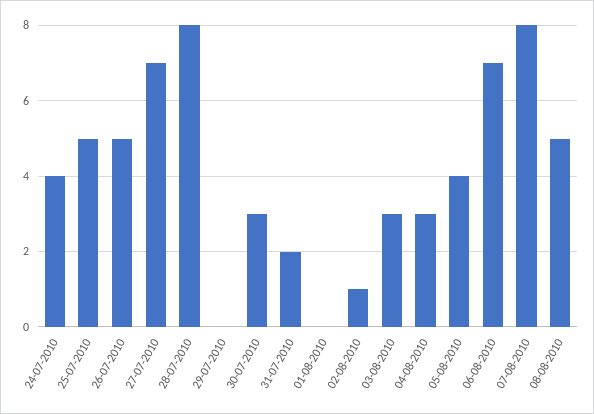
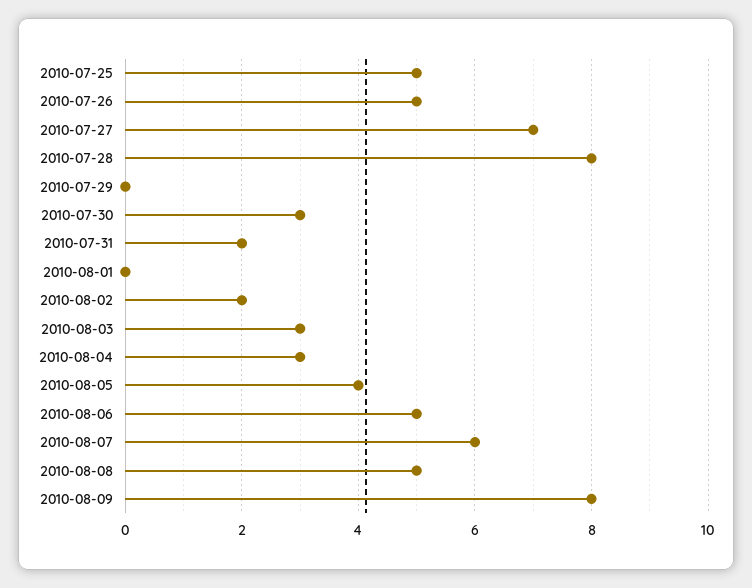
24-07-2010: 4 -> none
02-08-2010: 1 -> 2
06-08-2010: 7 -> 5
07-08-2010: 8 -> 6
2010-08-09: none -> 8

